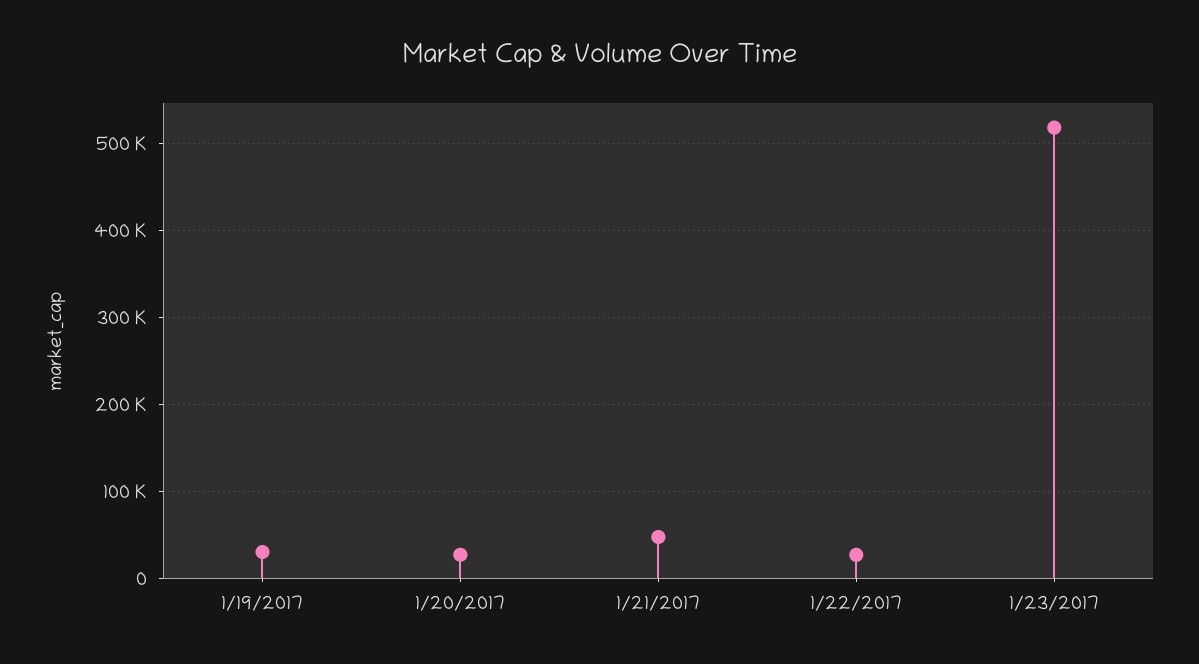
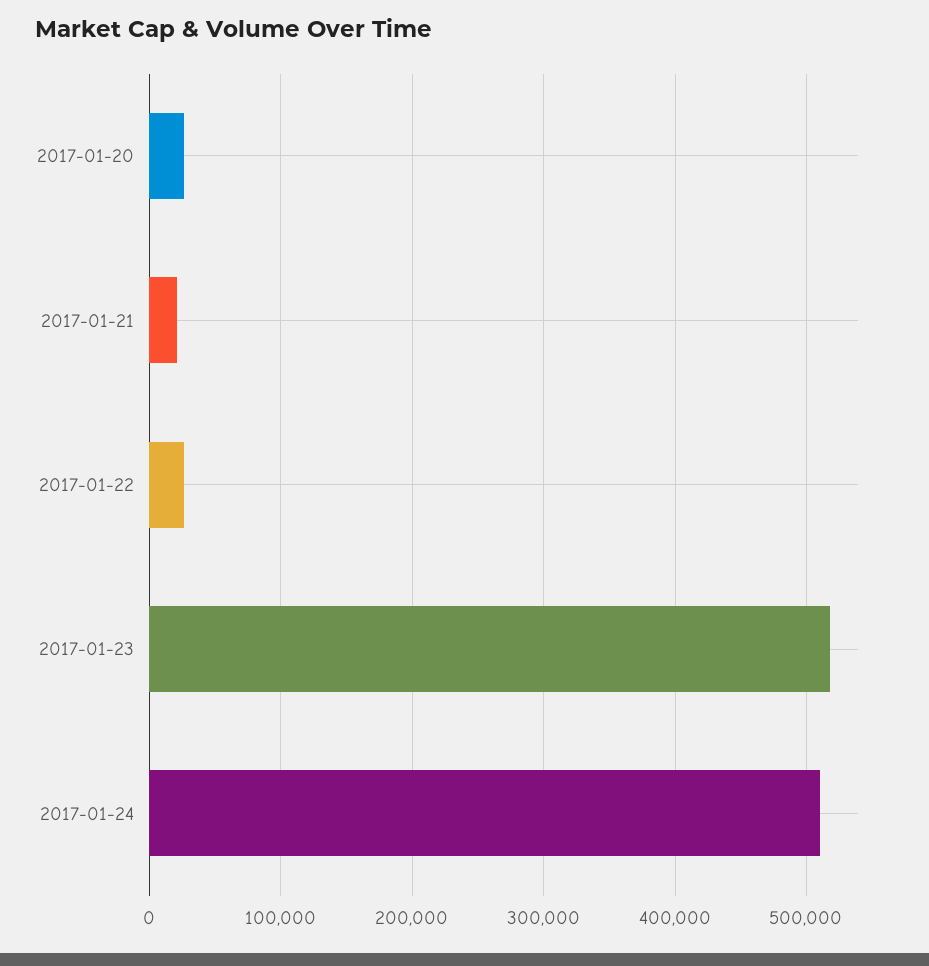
1/19/2017: 30000 -> none
1/21/2017: 50000 -> 20000
2017-01-24: none -> 510000

